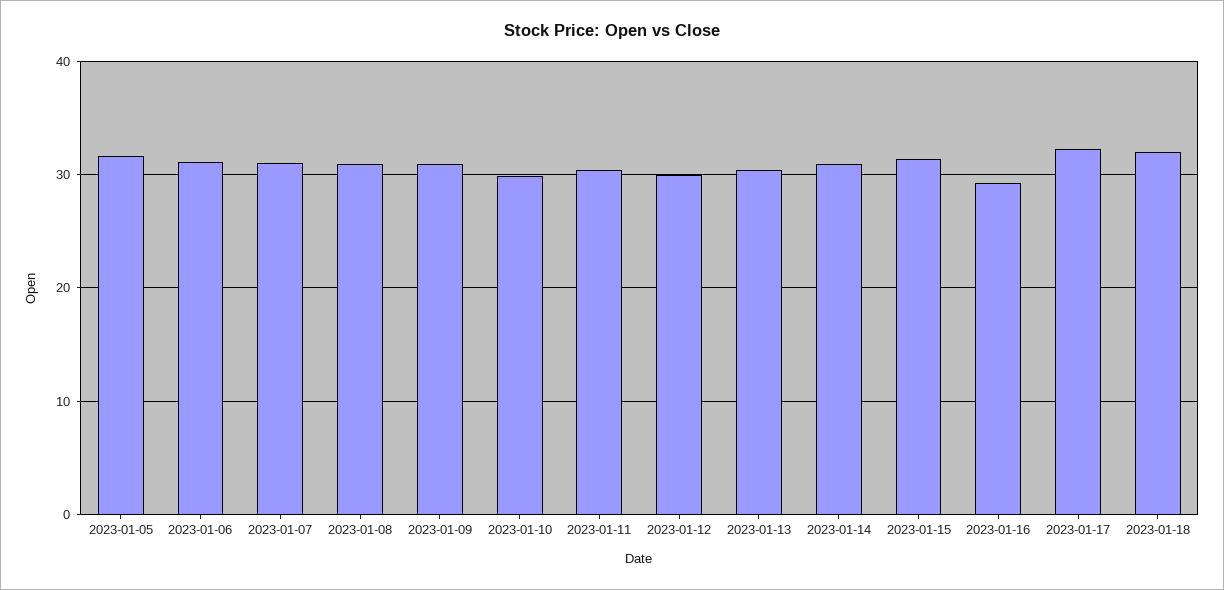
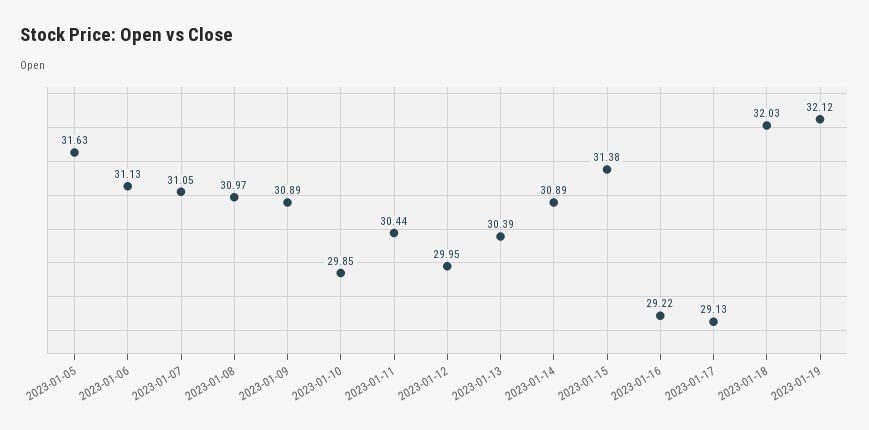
2023-01-17: 32 -> 29.13
2023-01-19: none -> 32.12

